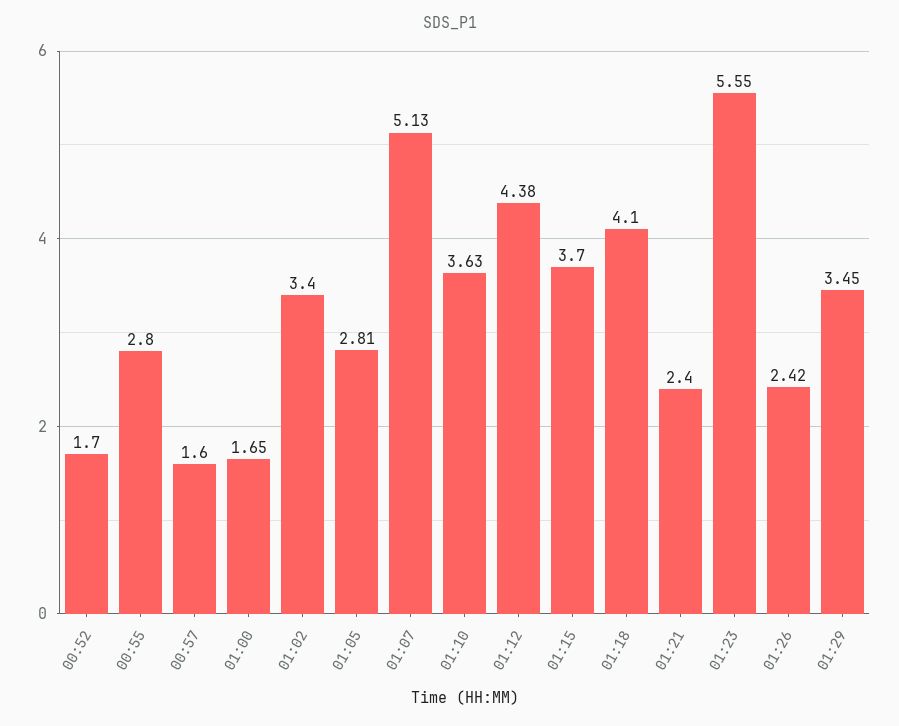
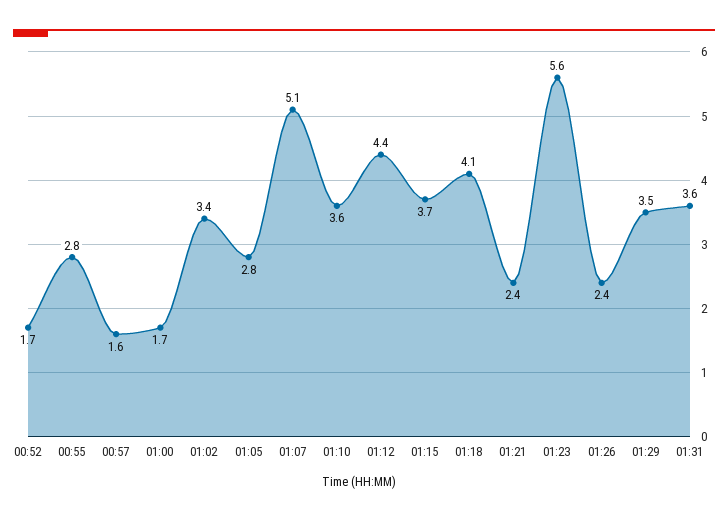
01:31: none -> 3.6

